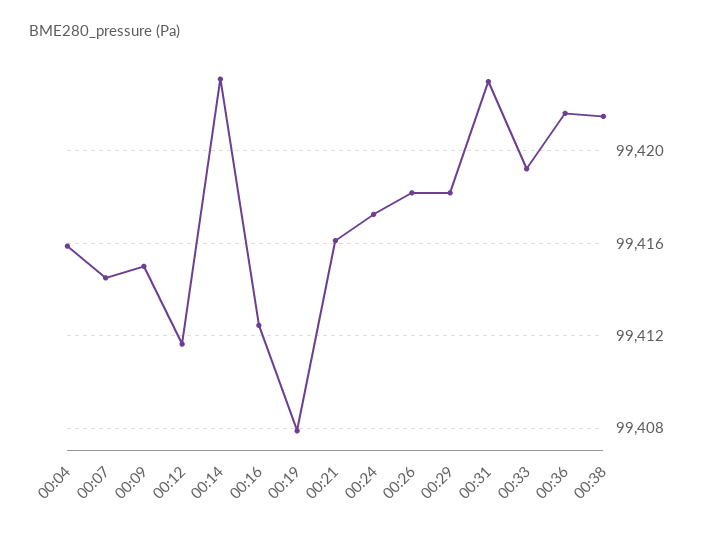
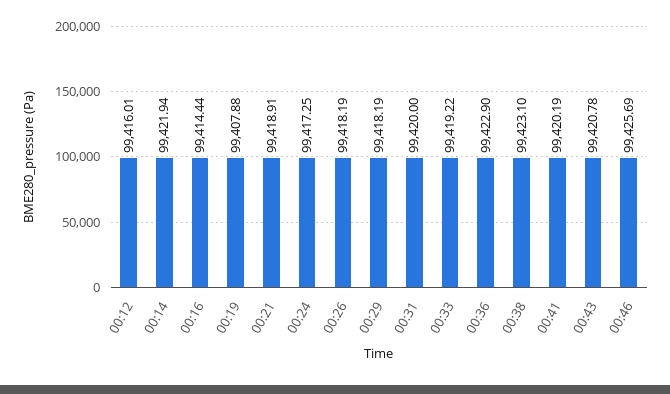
00:04: 99416 -> none
00:07: 99414.5 -> none
00:09: 99415 -> none
00:12: 99411.5 -> 99416.01
00:14: 99423 -> 99421.94
00:16: 99412.5 -> 99414.44
00:21: 99416 -> 99418.91
00:31: 99423 -> 99420
00:36: 99421.5 -> 99422.9
00:38: 99421.5 -> 99423.1
00:41: none -> 99420.19
00:43: none -> 99420.78
00:46: none -> 99425.69

